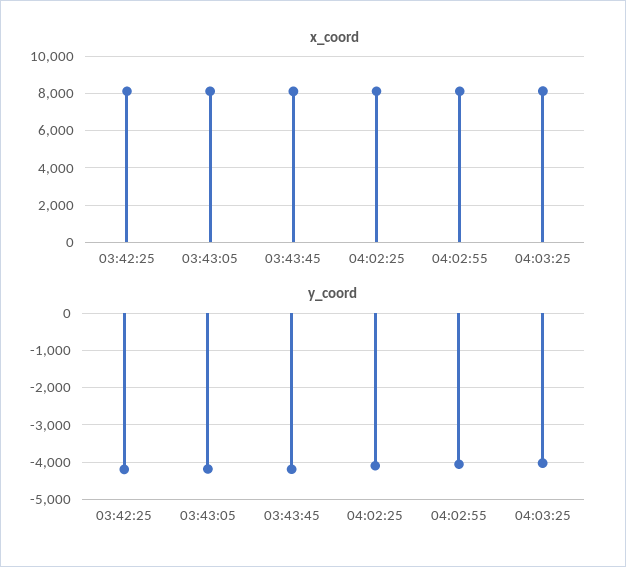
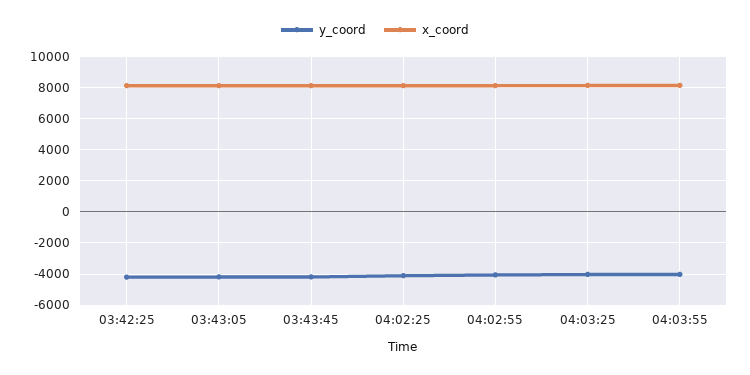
y_coord, 04:03:55: none -> -4000
x_coord, 04:03:55: none -> 8000

